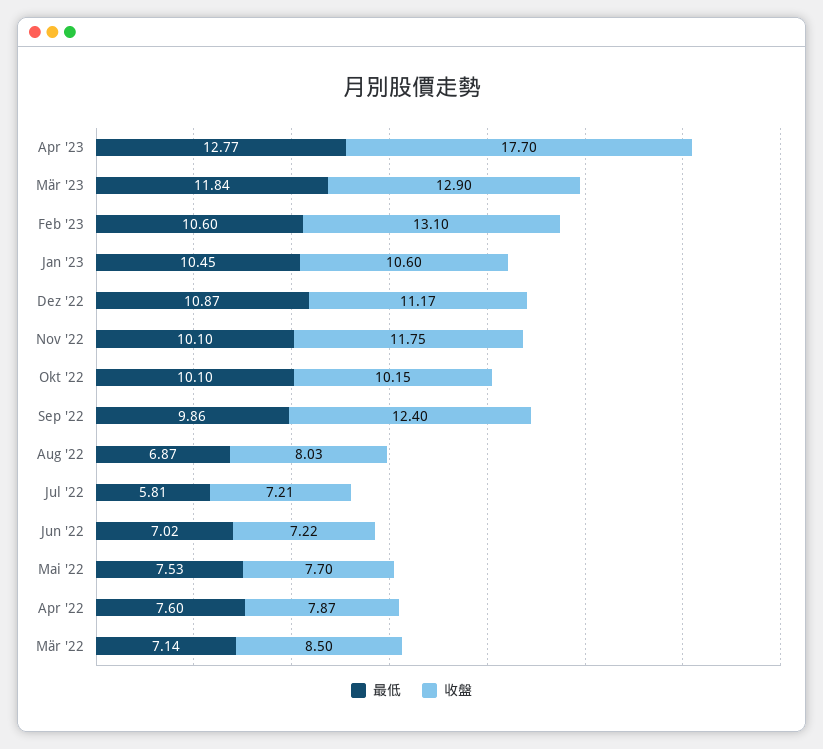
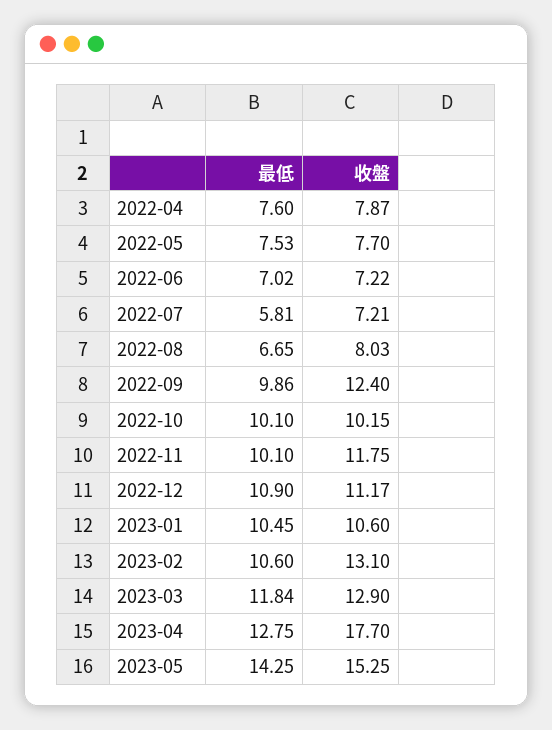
最低, Apr '23: 12.77 -> 12.75
最低, Dez '22: 10.87 -> 10.9
最低, Aug '22: 6.87 -> 6.65
最低, Mär '22: 7.14 -> none
收盤, Mär '22: 8.5 -> none
最低, 2023-05: none -> 14.25
收盤, 2023-05: none -> 15.25

